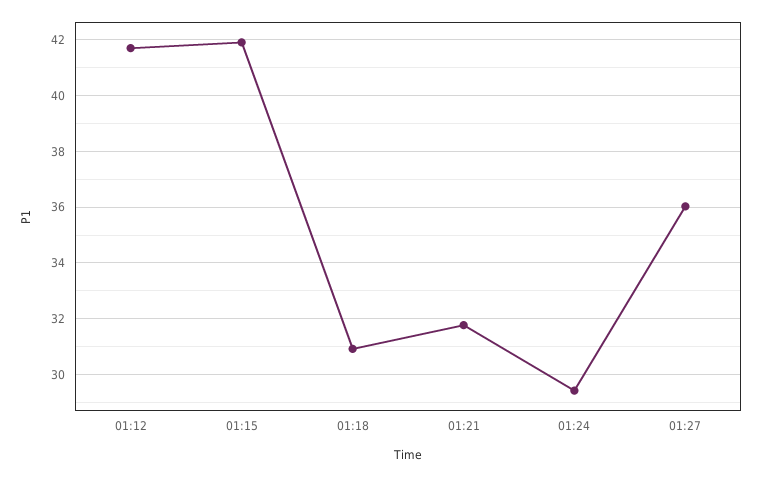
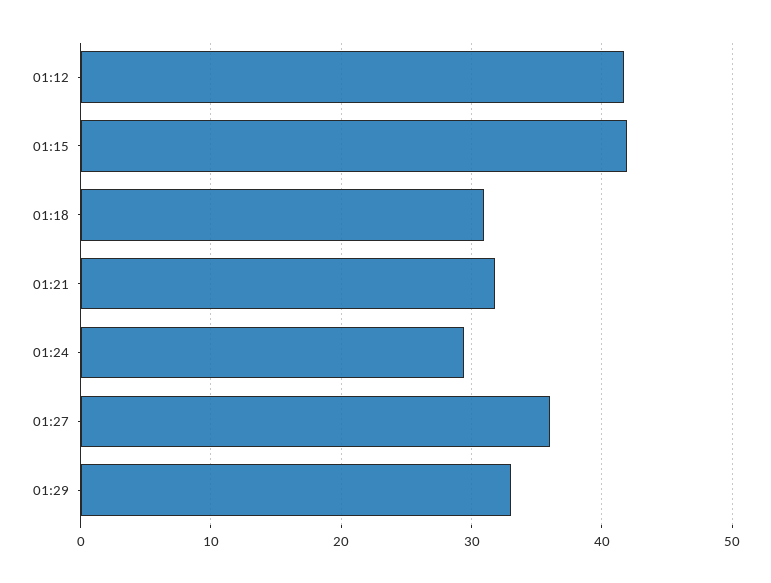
01:29: none -> 33

